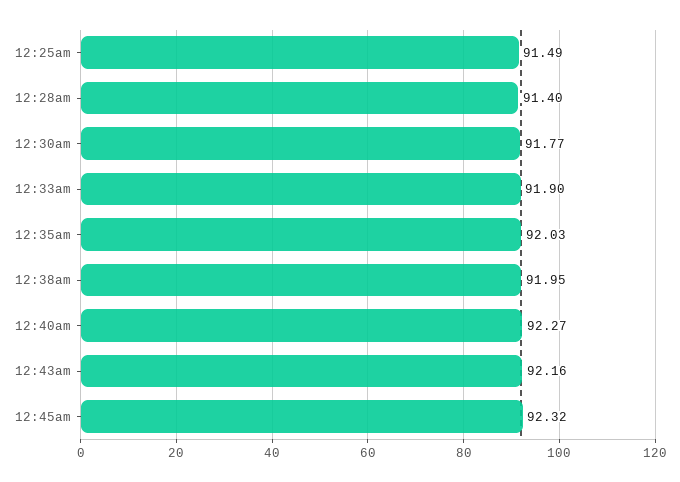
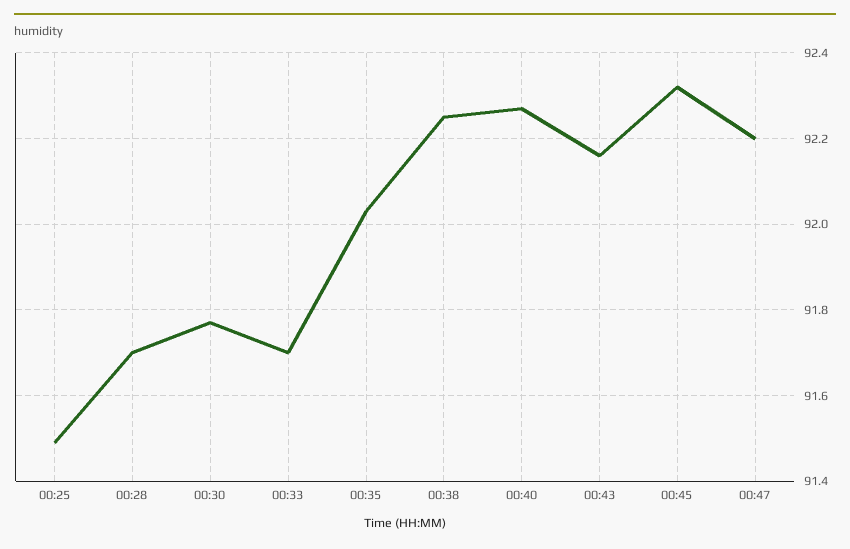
12:28am: 91.4 -> 91.7
12:33am: 91.9 -> 91.7
12:38am: 91.95 -> 92.25
00:47: none -> 92.2

